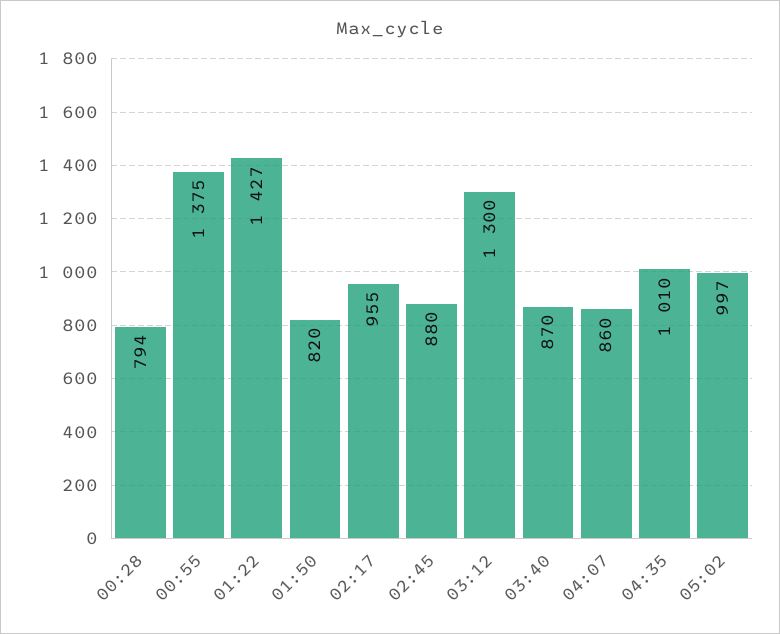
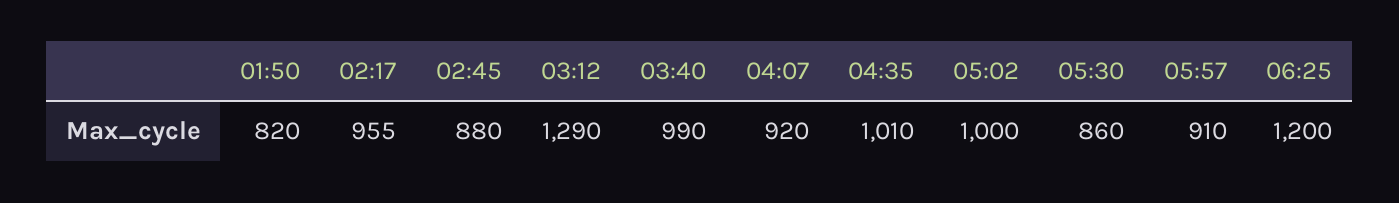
00:28: 794 -> none
00:55: 1375 -> none
01:22: 1427 -> none
03:12: 1300 -> 1290
03:40: 870 -> 990
04:07: 860 -> 920
05:02: 997 -> 1000
05:30: none -> 860
05:57: none -> 910
06:25: none -> 1200

